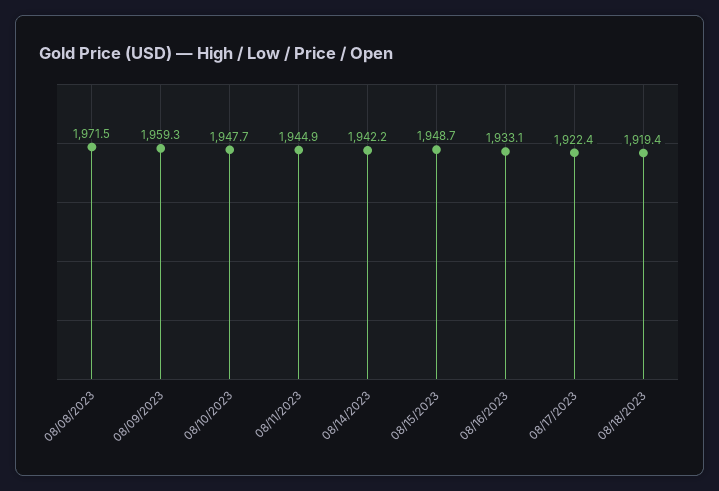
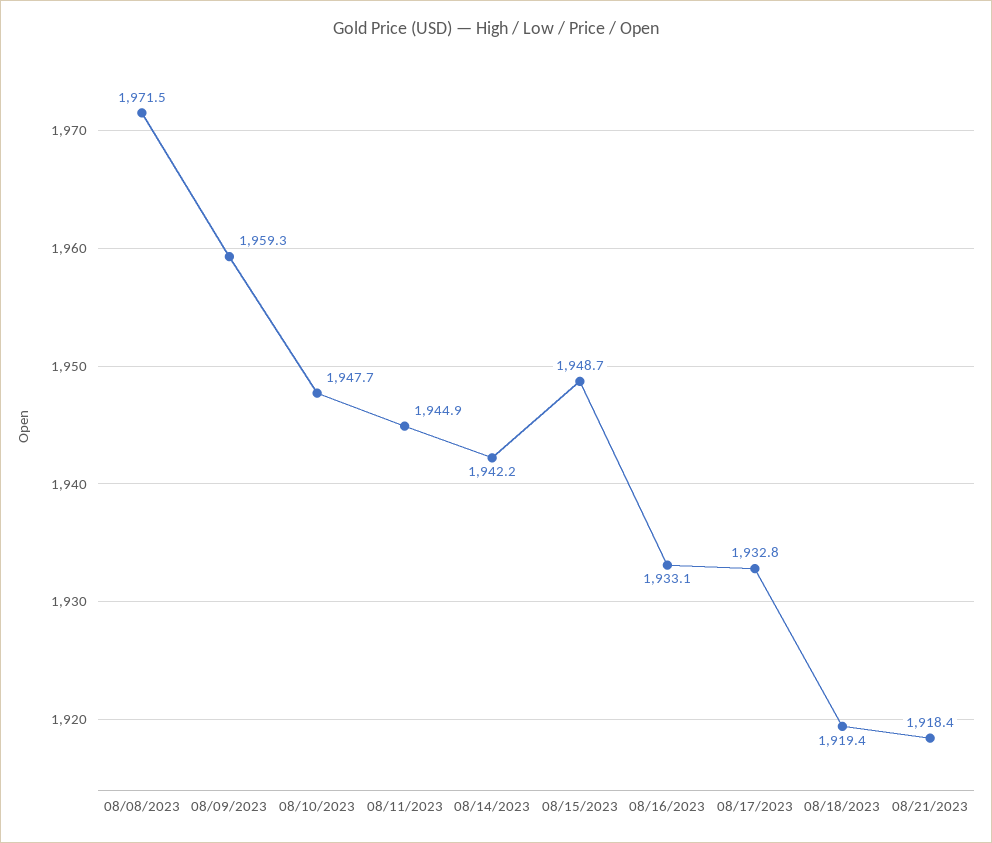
08/17/2023: 1922.4 -> 1932.8
08/21/2023: none -> 1918.4

